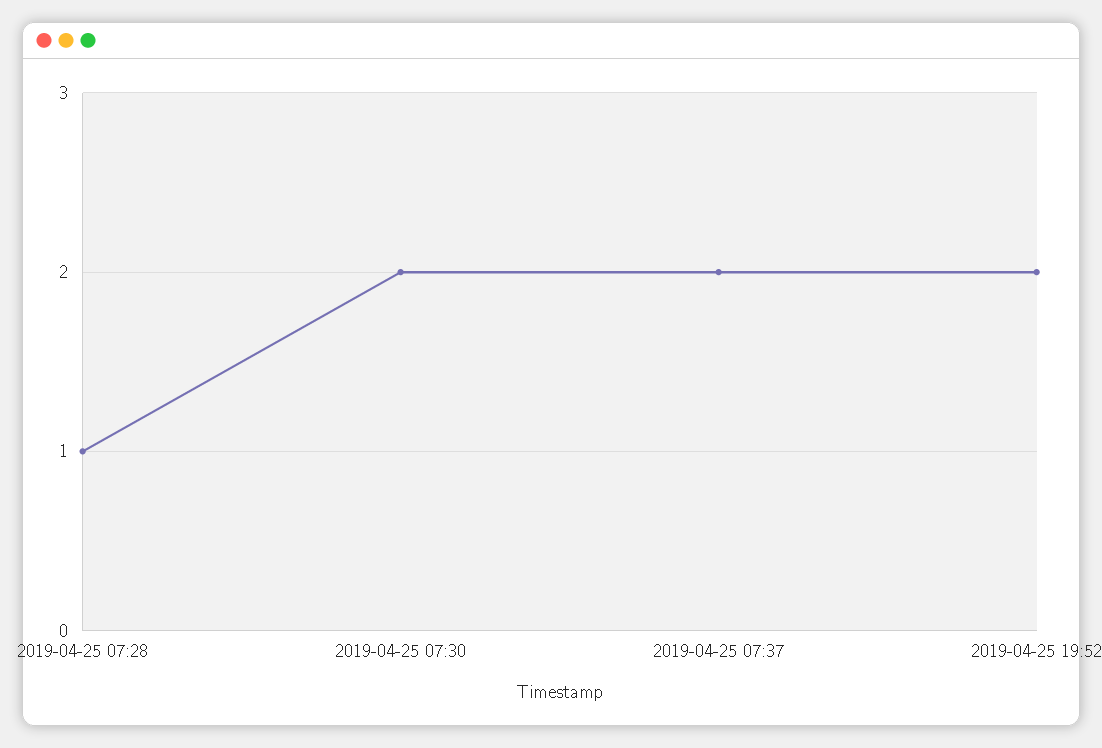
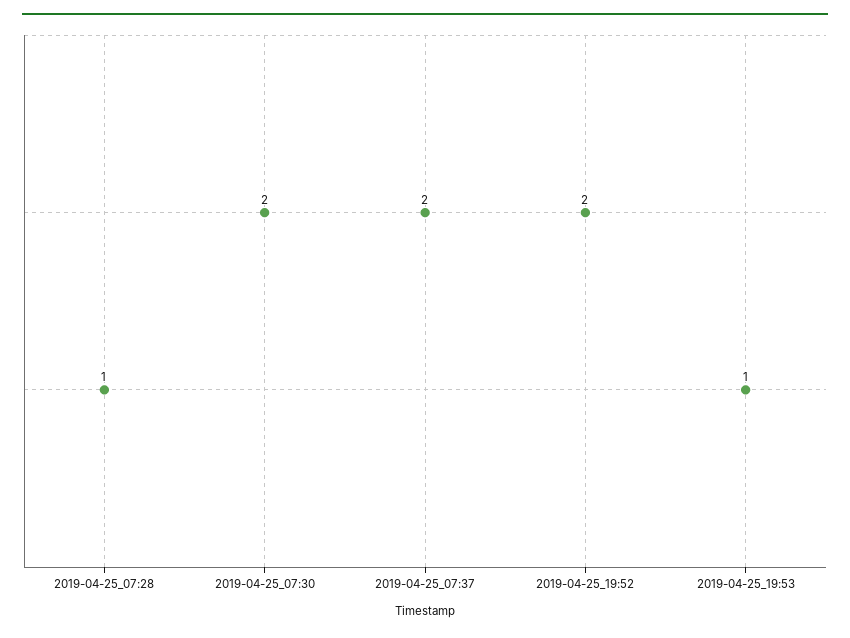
2019-04-25_19:53: none -> 1

